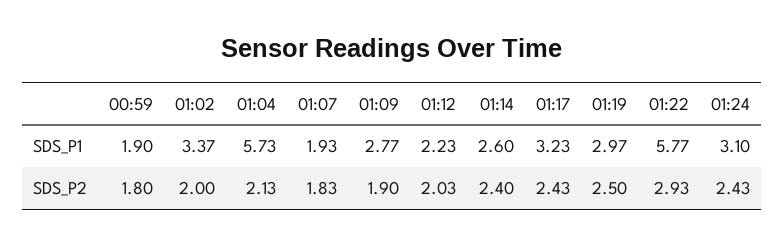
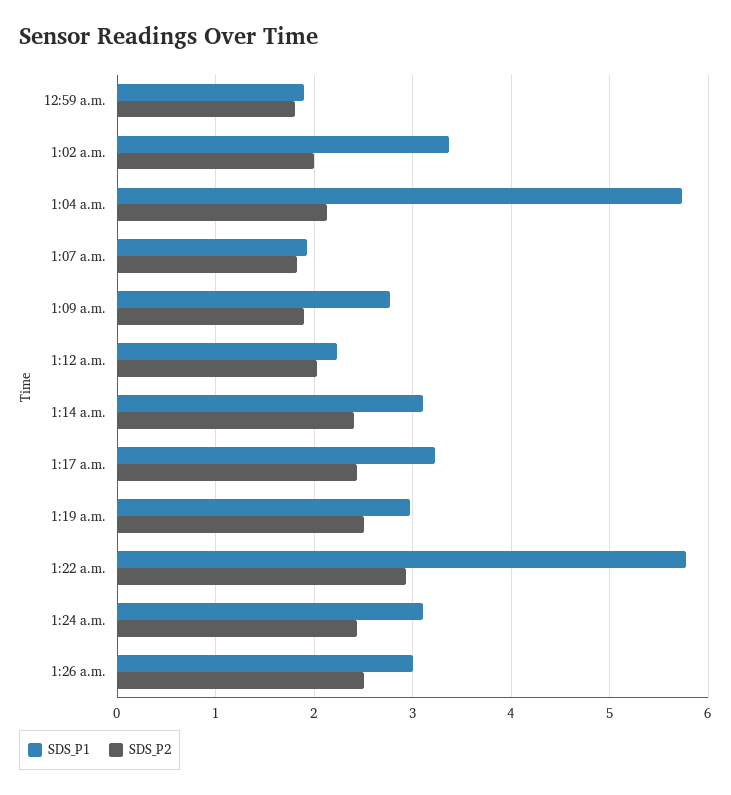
SDS_P1, 01:14: 2.6 -> 3.1
SDS_P1, 1:26 a.m.: none -> 3
SDS_P2, 1:26 a.m.: none -> 2.5

